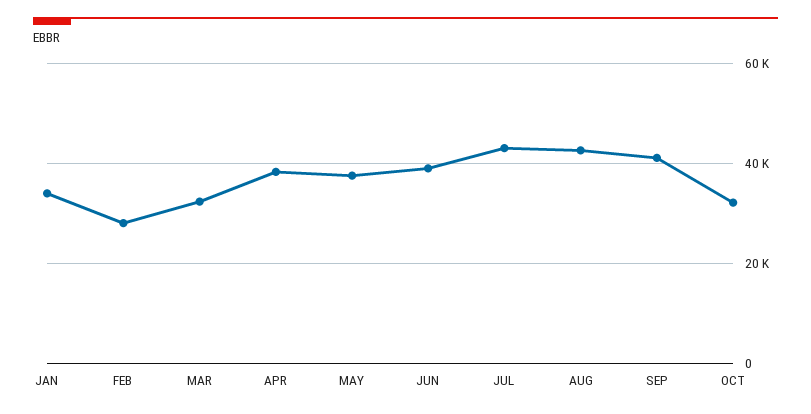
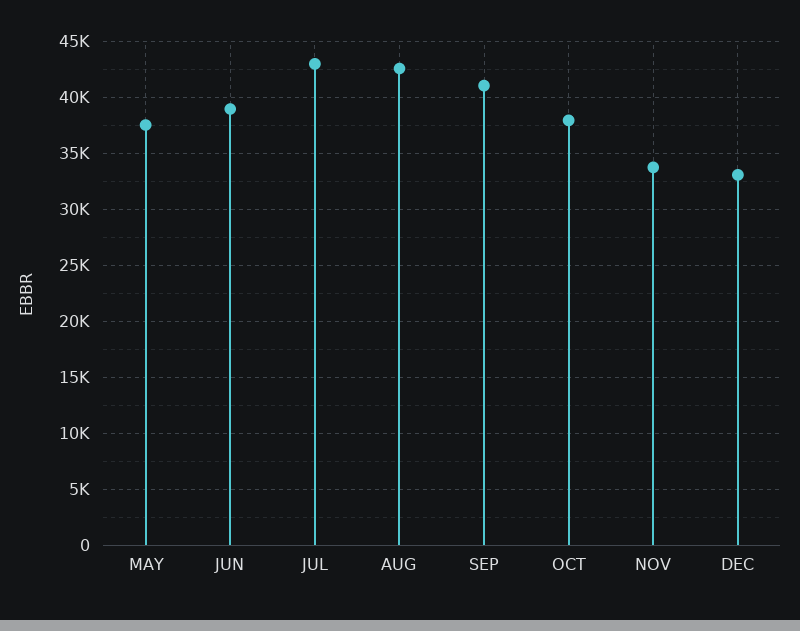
JAN: 34000 -> none
FEB: 28000 -> none
MAR: 32000 -> none
APR: 38000 -> none
OCT: 32000 -> 38000
NOV: none -> 34000
DEC: none -> 33000

